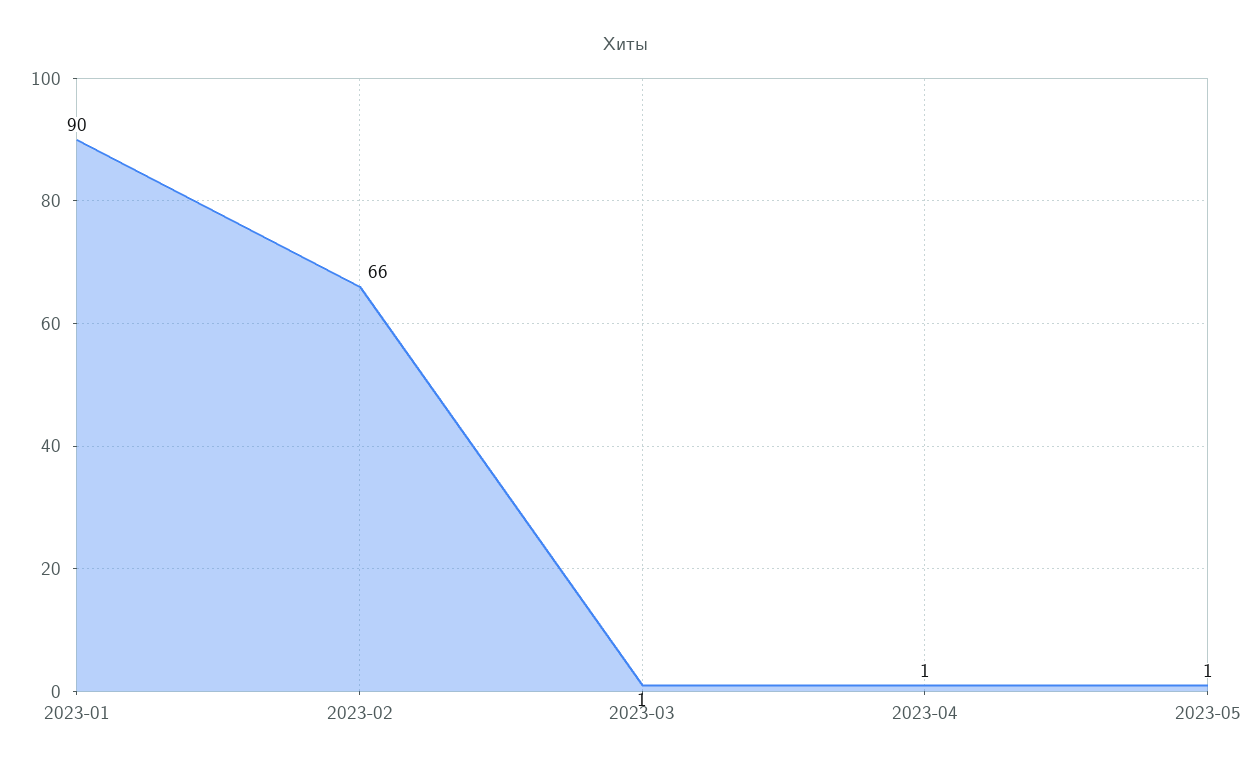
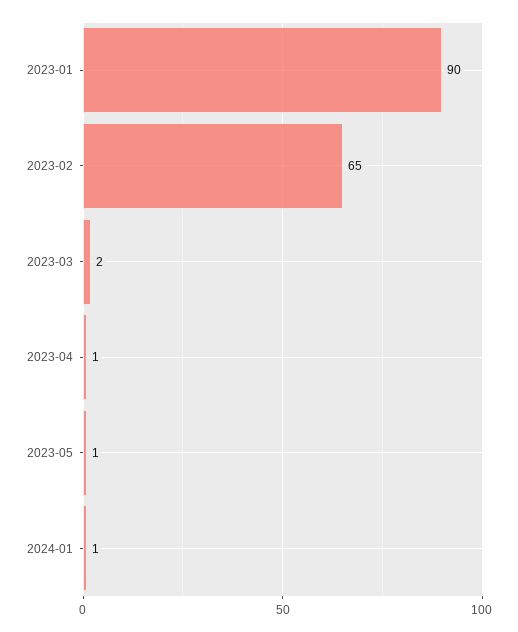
2023-02: 66 -> 65
2023-03: 1 -> 2
2024-01: none -> 1

